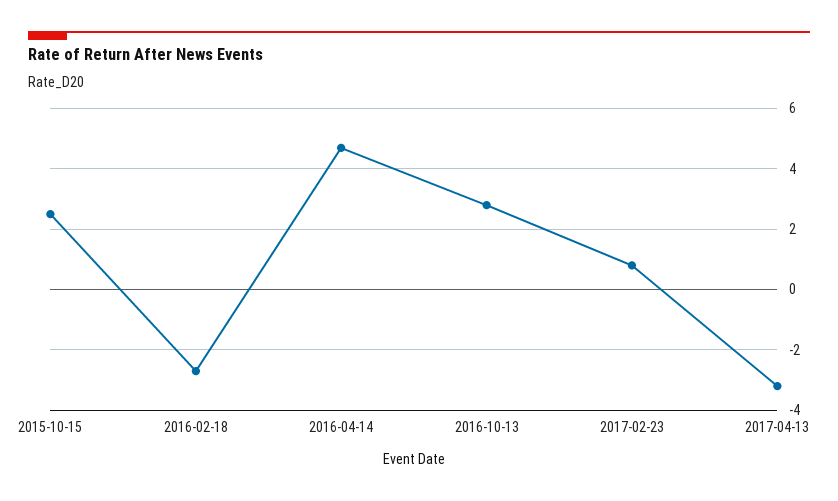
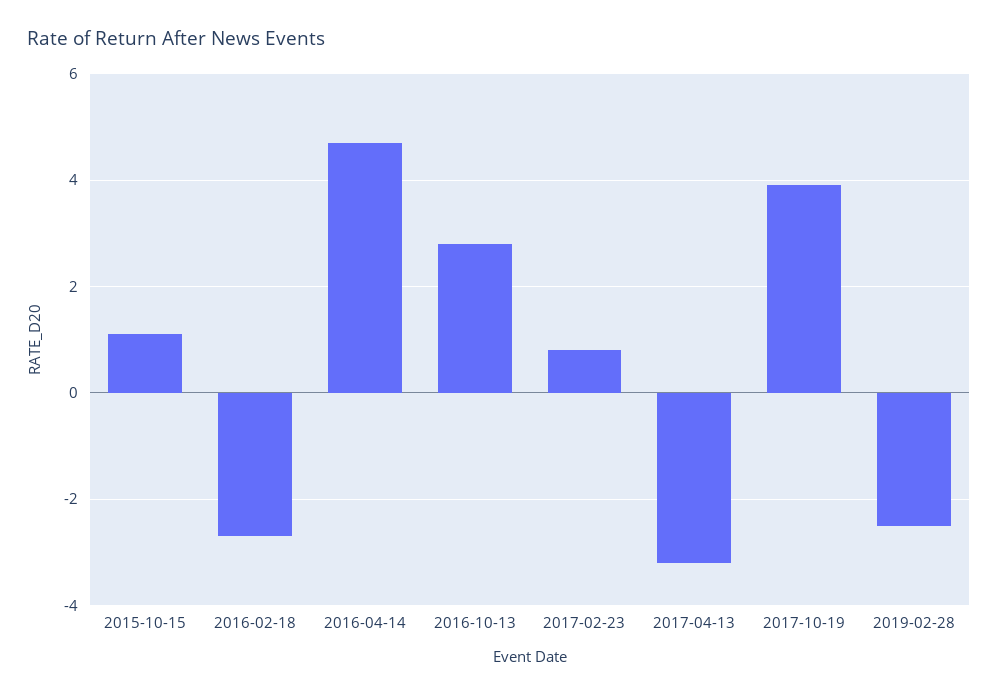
2015-10-15: 2.5 -> 1
2017-10-19: none -> 4
2019-02-28: none -> -2.5

